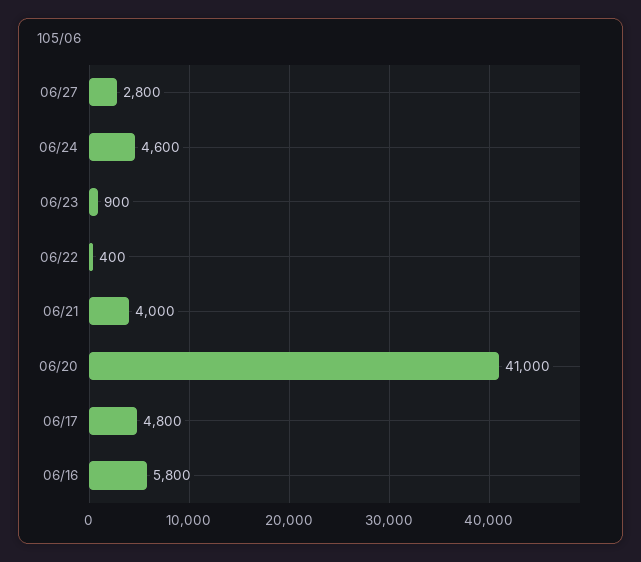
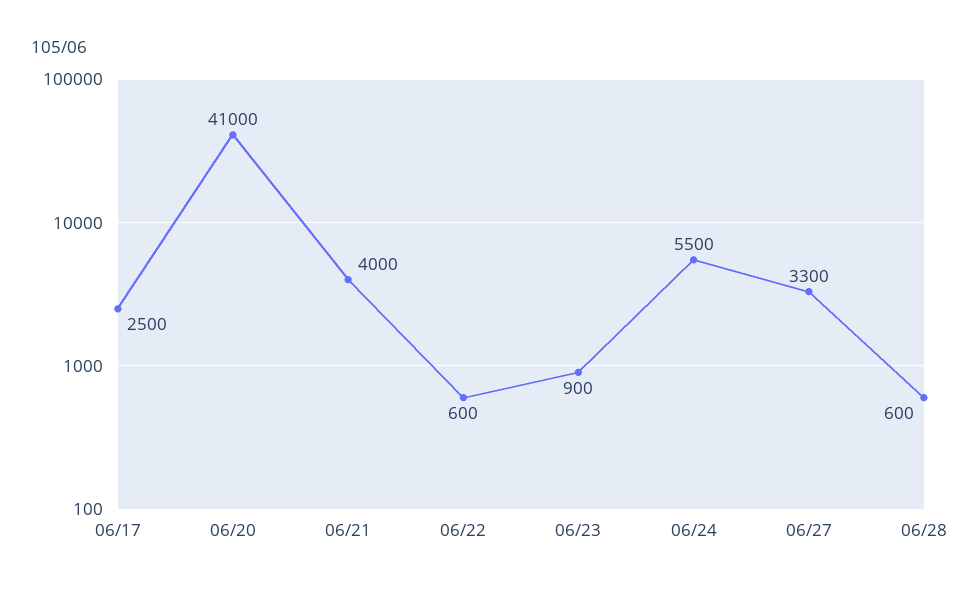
06/27: 2800 -> 3300
06/24: 4600 -> 5500
06/22: 400 -> 600
06/17: 4800 -> 2500
06/16: 5800 -> none
06/28: none -> 600

